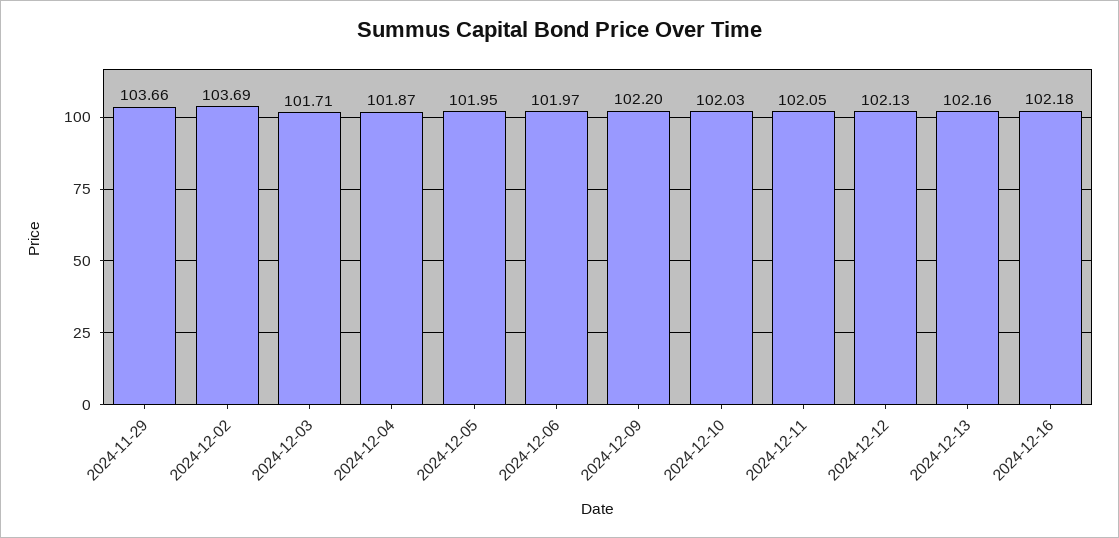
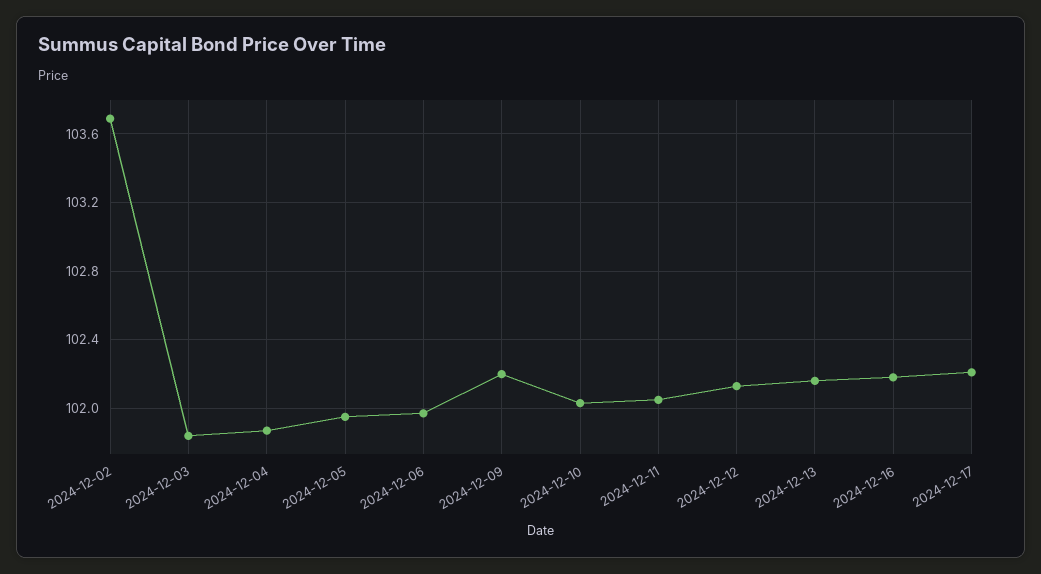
2024-11-29: 103.66 -> none
2024-12-03: 101.71 -> 101.85
2024-12-17: none -> 102.2

